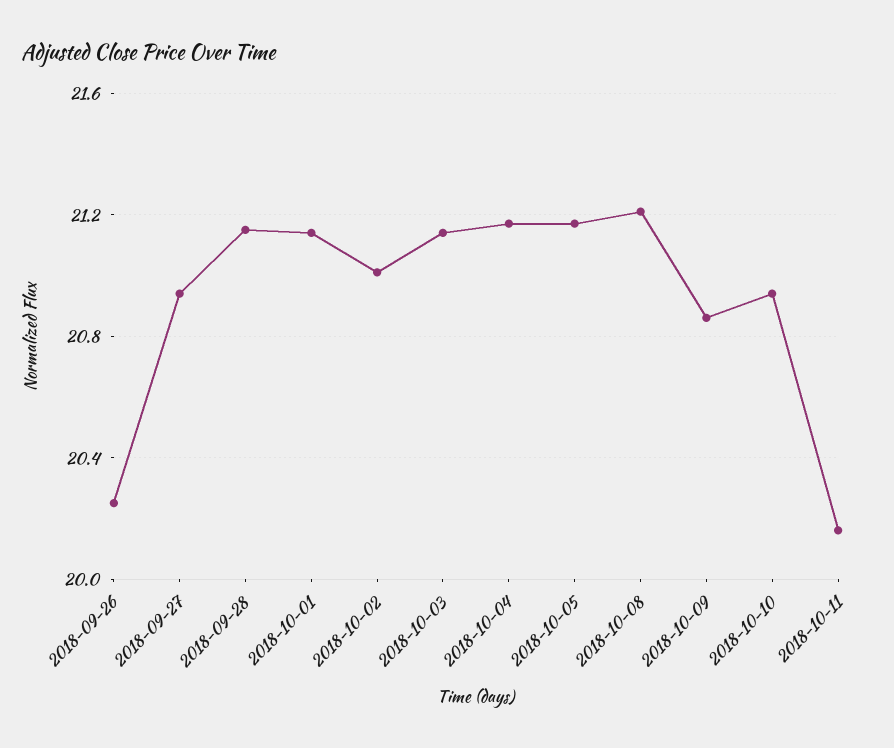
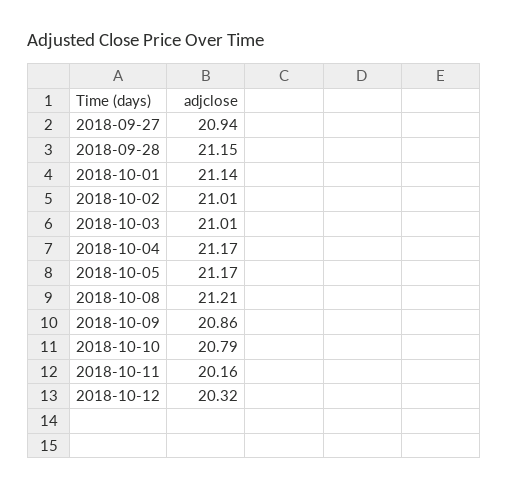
2018-09-26: 20.25 -> none
2018-10-03: 21.15 -> 21.01
2018-10-10: 20.95 -> 20.79
2018-10-12: none -> 20.32

